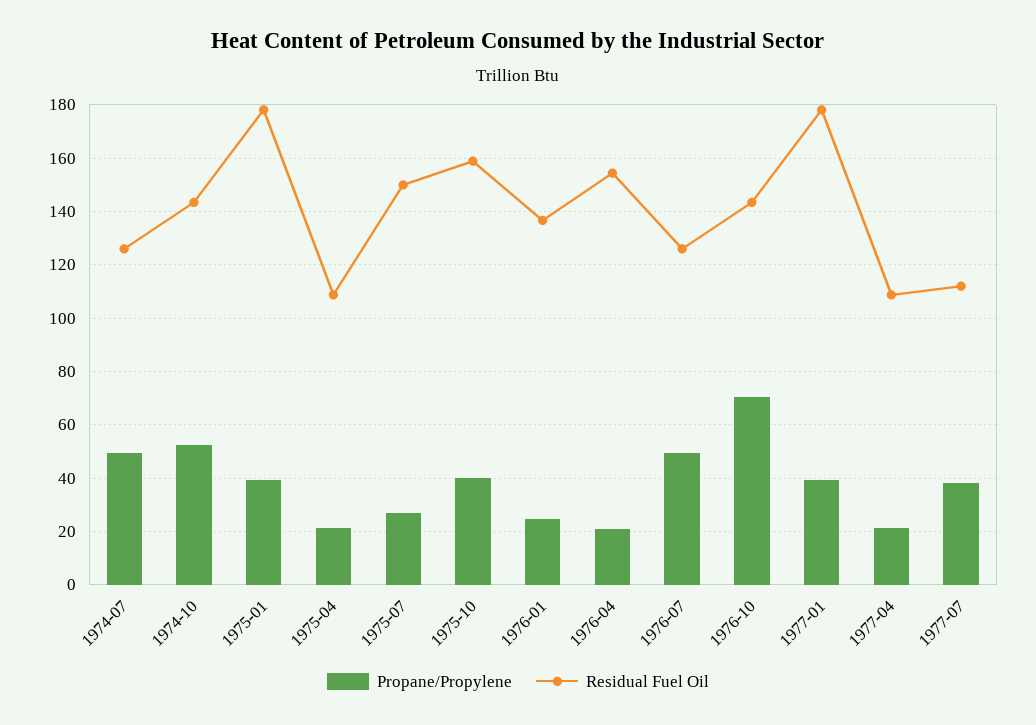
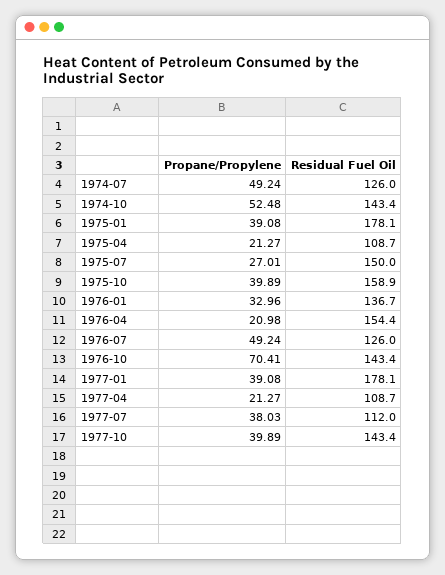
Propane/Propylene, 1976-01: 25 -> 32.96
Propane/Propylene, 1977-10: none -> 39.89
Residual Fuel Oil, 1977-10: none -> 143.4

